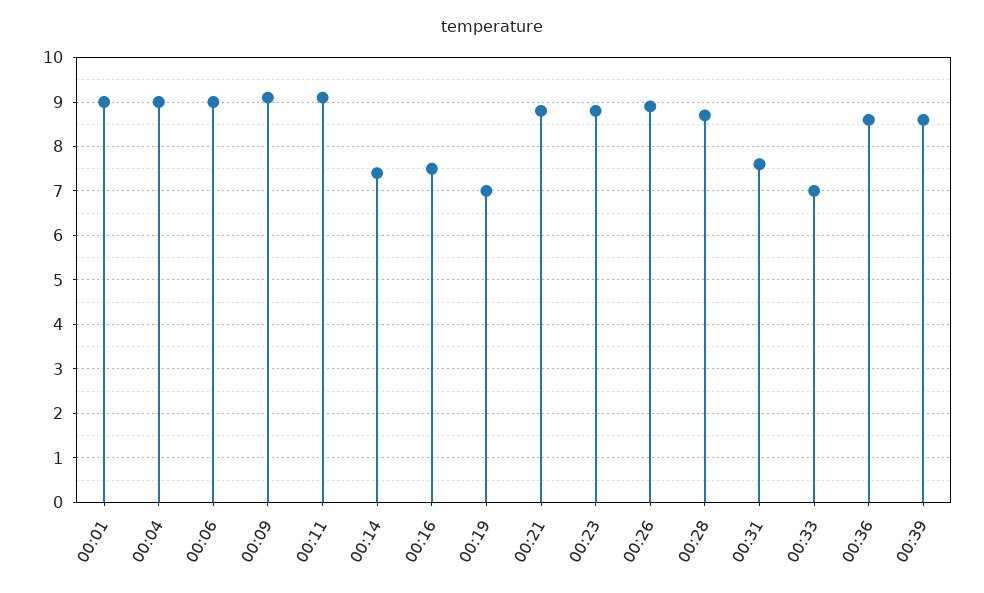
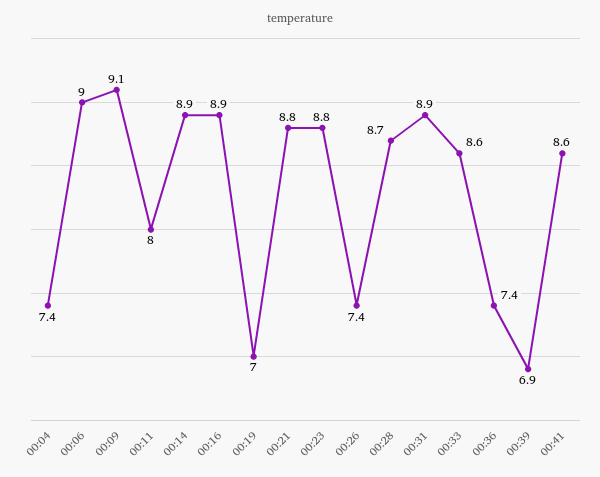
00:01: 9 -> none
00:04: 9 -> 7.4
00:11: 9 -> 8
00:14: 7.5 -> 8.9
00:16: 7.5 -> 8.9
00:26: 9 -> 7.4
00:31: 7.5 -> 8.9
00:33: 7 -> 8.6
00:36: 8.5 -> 7.4
00:39: 8.5 -> 6.9
00:41: none -> 8.6

